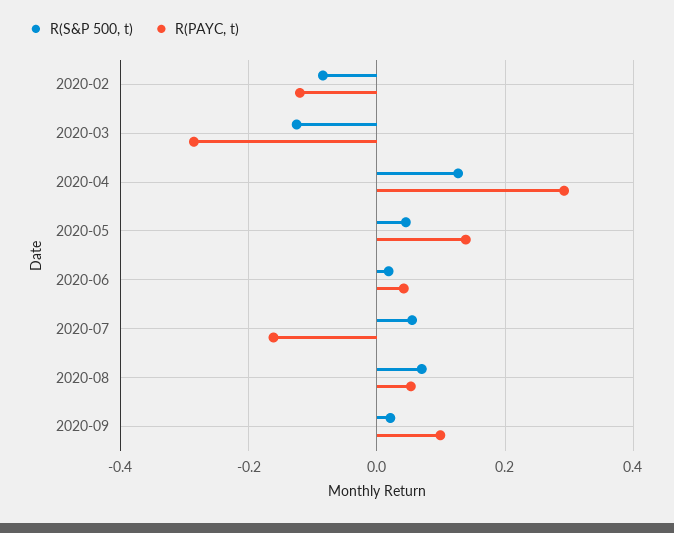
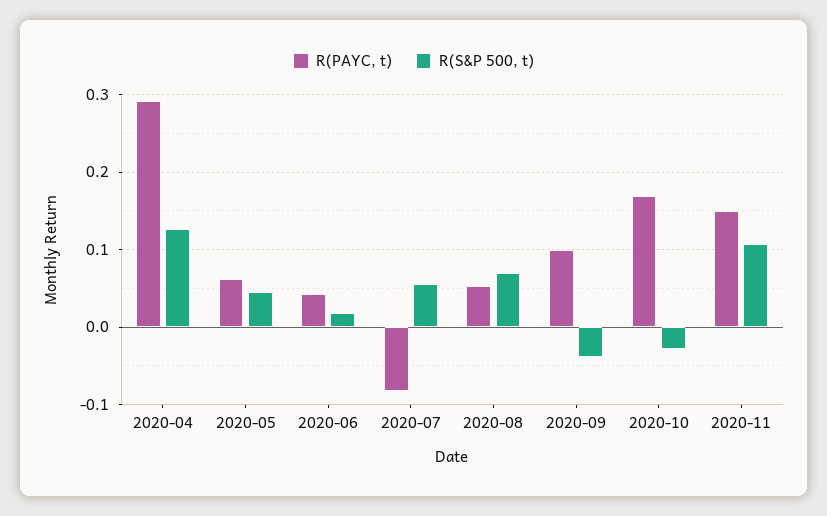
R(S&P 500, t), 2020-02: -0.08 -> none
R(PAYC, t), 2020-02: -0.12 -> none
R(S&P 500, t), 2020-03: -0.12 -> none
R(PAYC, t), 2020-03: -0.28 -> none
R(PAYC, t), 2020-05: 0.14 -> 0.06
R(PAYC, t), 2020-07: -0.16 -> -0.08
R(S&P 500, t), 2020-09: 0.02 -> -0.04
R(PAYC, t), 2020-10: none -> 0.17
R(S&P 500, t), 2020-10: none -> -0.03
R(PAYC, t), 2020-11: none -> 0.15
R(S&P 500, t), 2020-11: none -> 0.11

